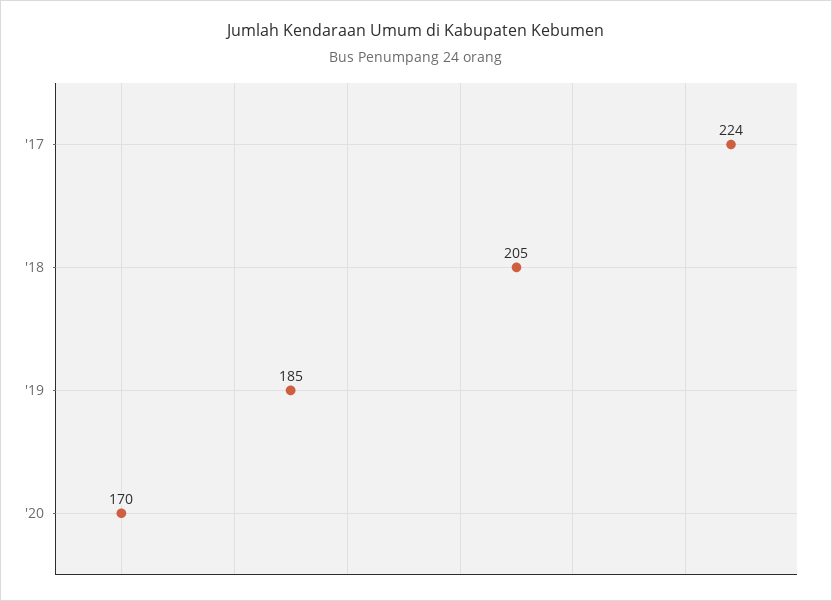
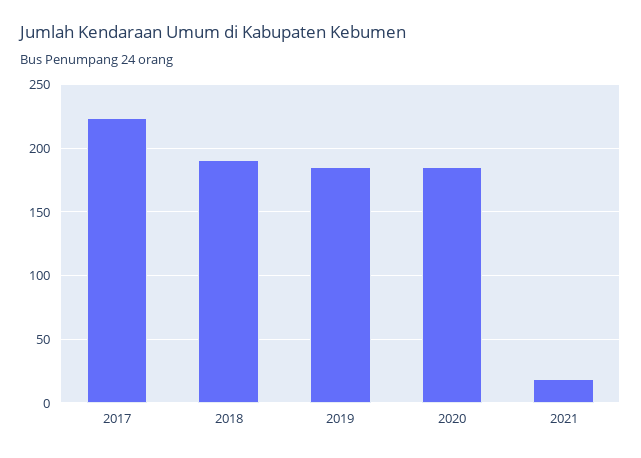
'18: 205 -> 190
'20: 170 -> 185
2021: none -> 20

